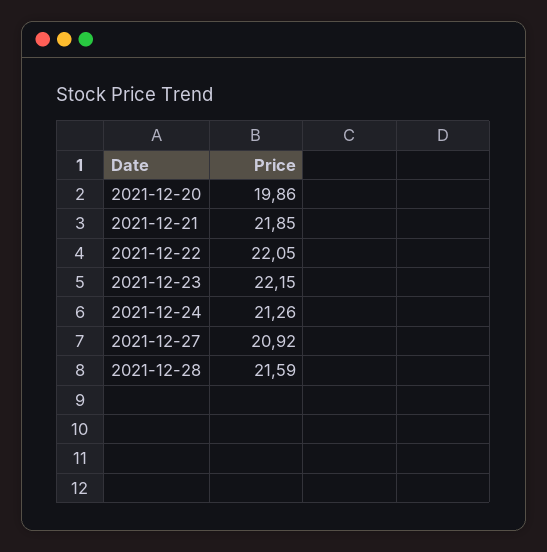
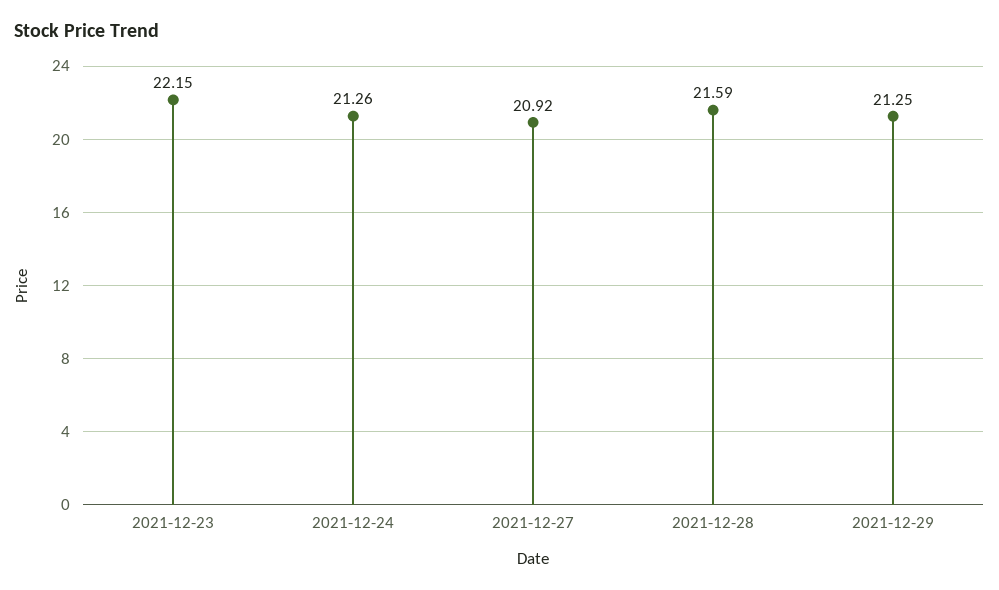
2021-12-20: 19.86 -> none
2021-12-21: 21.85 -> none
2021-12-22: 22.05 -> none
2021-12-29: none -> 21.25

